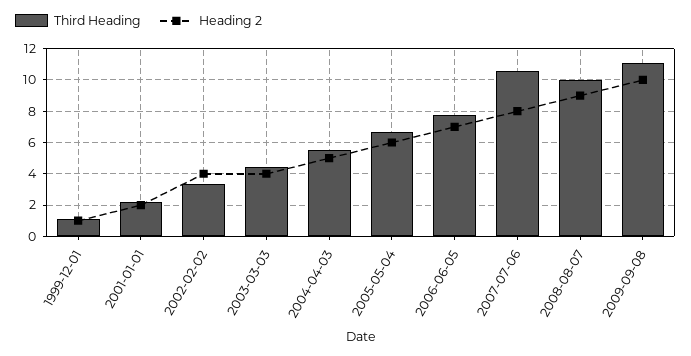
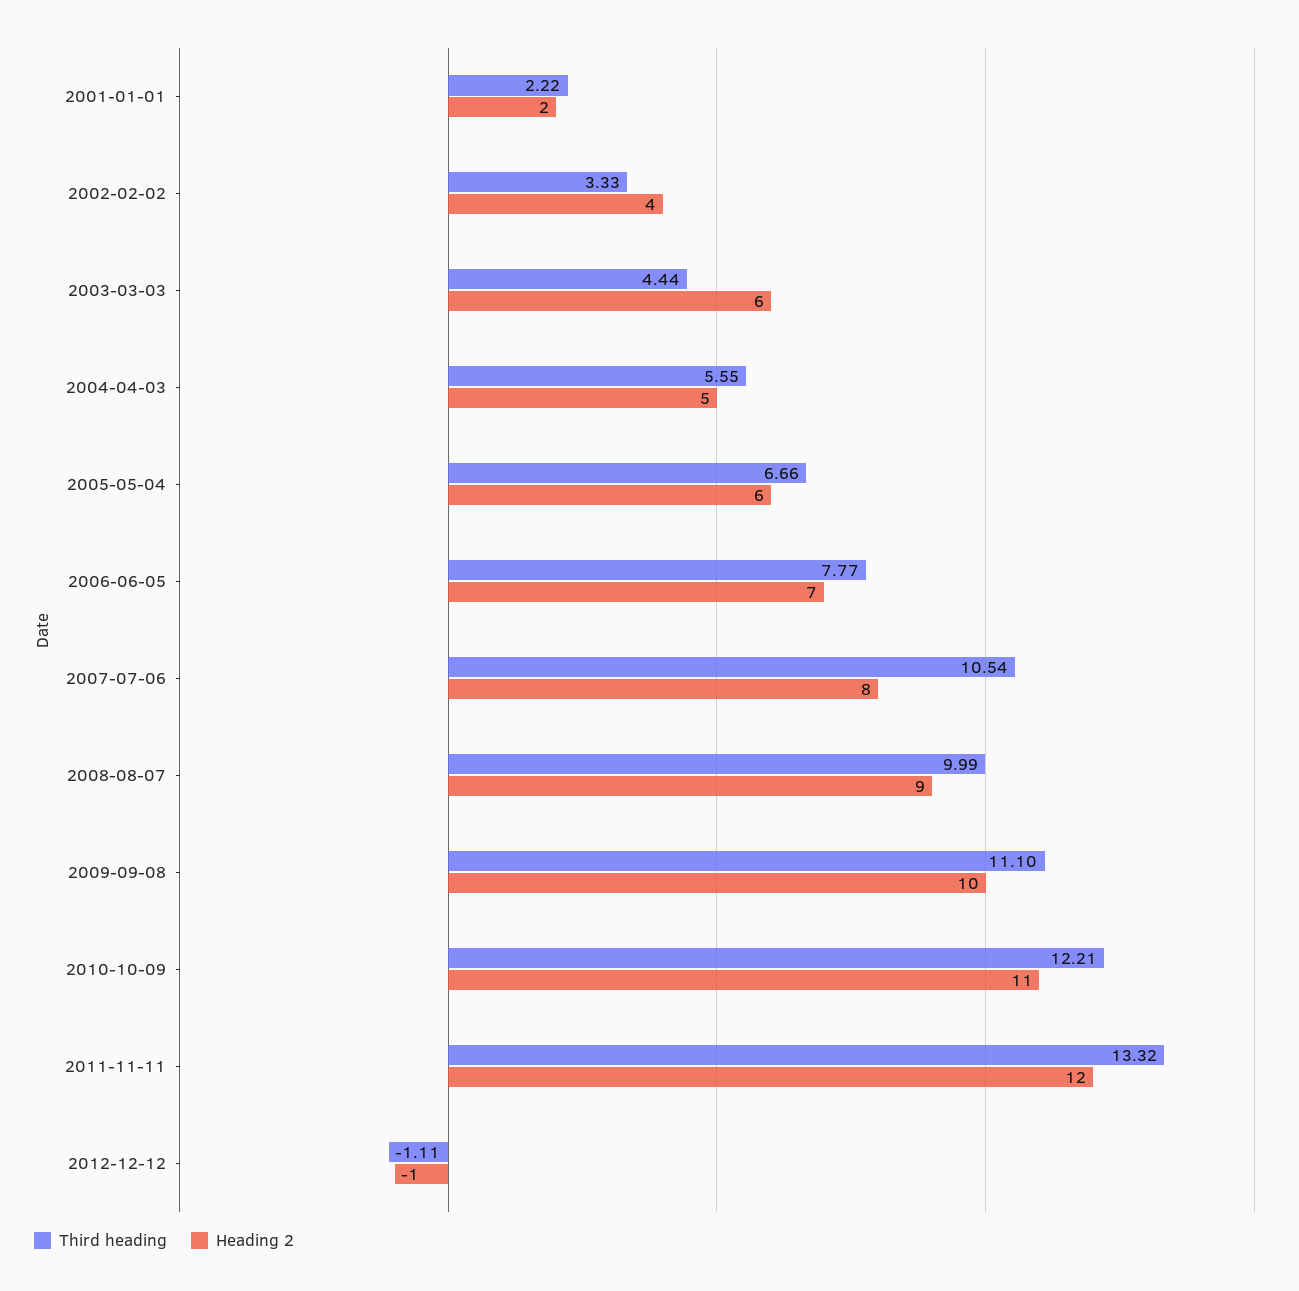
Third Heading, 1999-12-01: 1 -> none
Heading 2, 1999-12-01: 1 -> none
Heading 2, 2003-03-03: 4 -> 6
Third Heading, 2010-10-09: none -> 12.21
Heading 2, 2010-10-09: none -> 11
Third Heading, 2011-11-11: none -> 13.32
Heading 2, 2011-11-11: none -> 12
Third Heading, 2012-12-12: none -> -1.11
Heading 2, 2012-12-12: none -> -1

